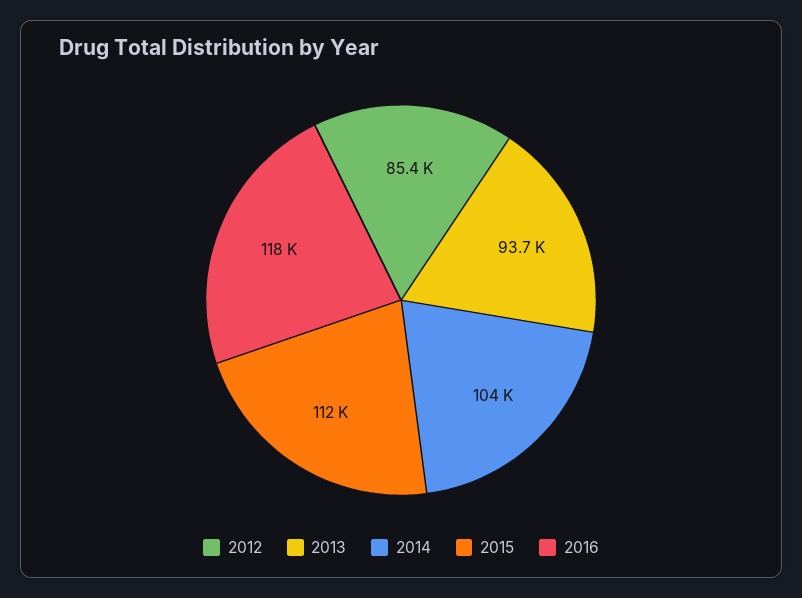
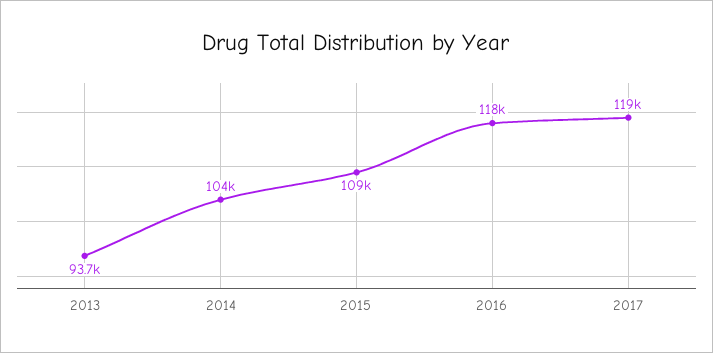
2012: 85400 -> none
2015: 112000 -> 109000
2017: none -> 119000

